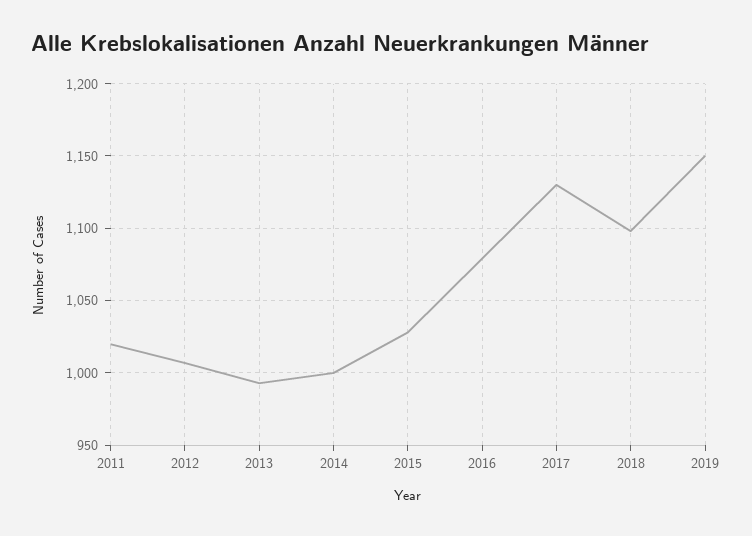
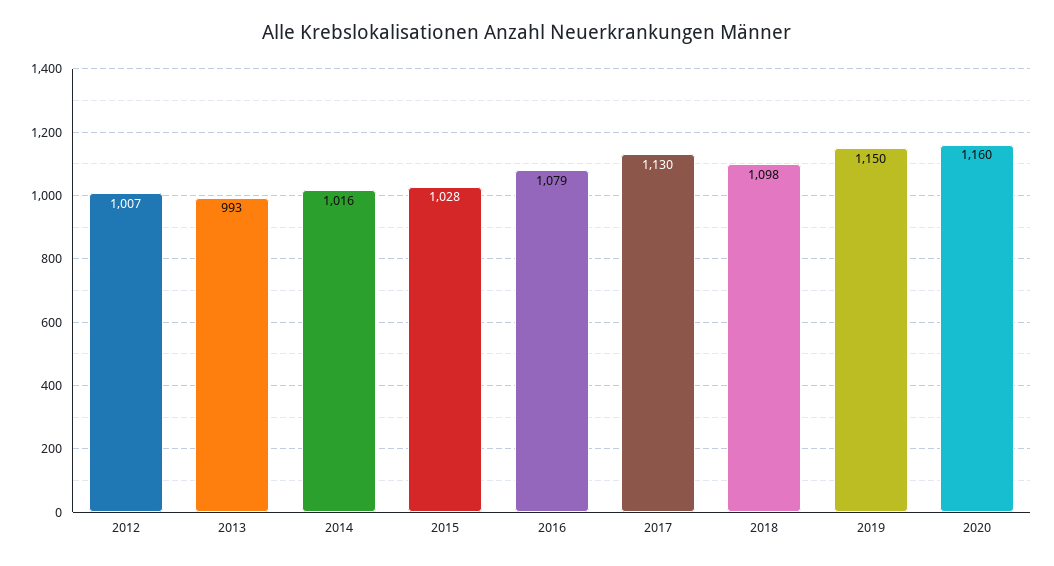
2011: 1020 -> none
2014: 1000 -> 1016
2020: none -> 1160

